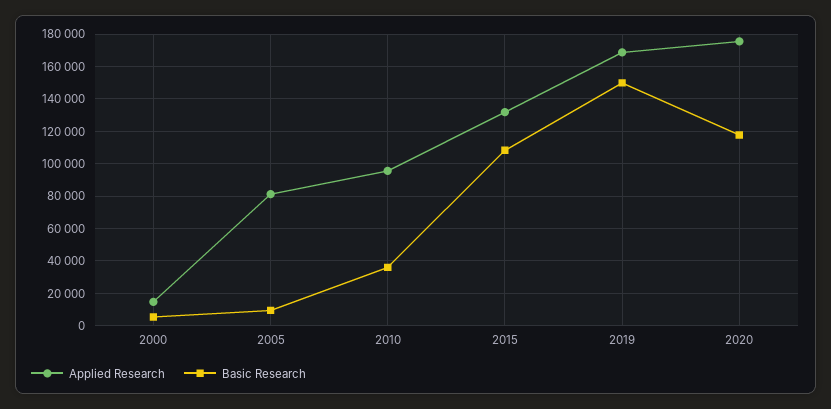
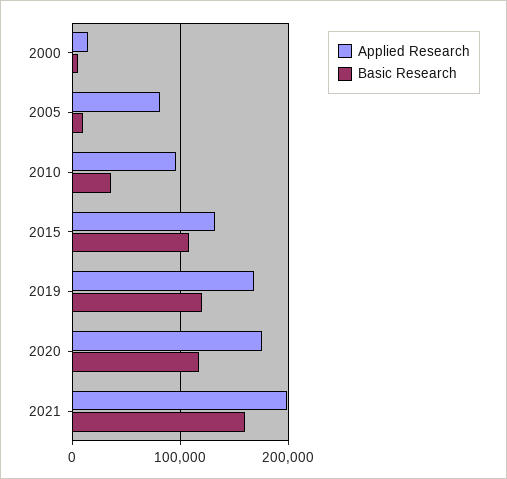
Basic Research, 2019: 150000 -> 120000
Applied Research, 2021: none -> 200000
Basic Research, 2021: none -> 160000

